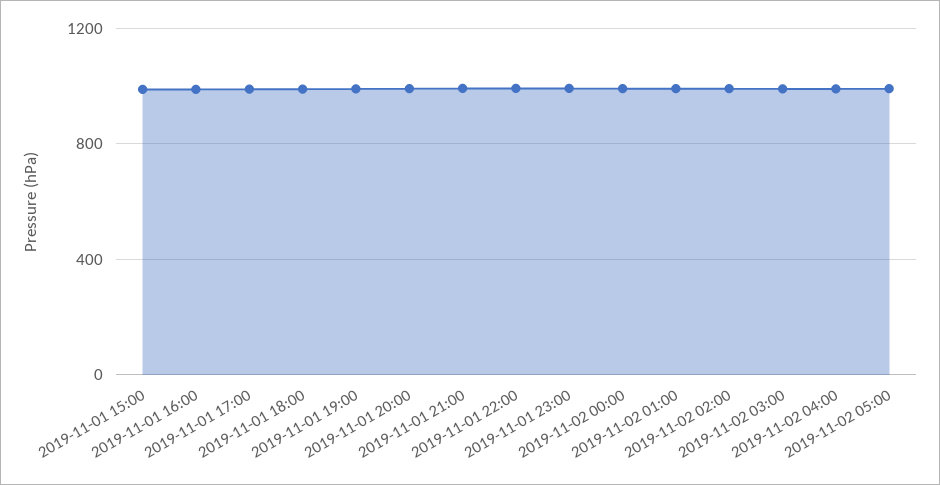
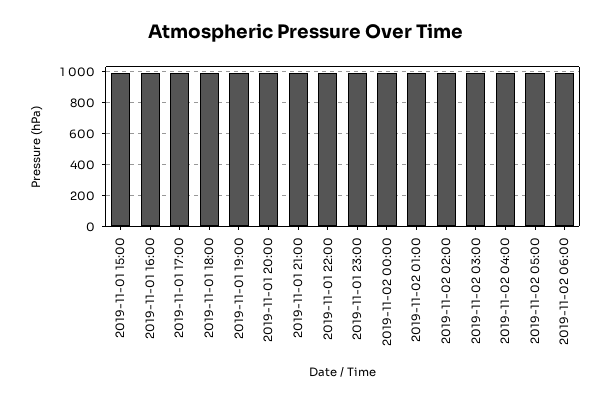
2019-11-02 06:00: none -> 1000

